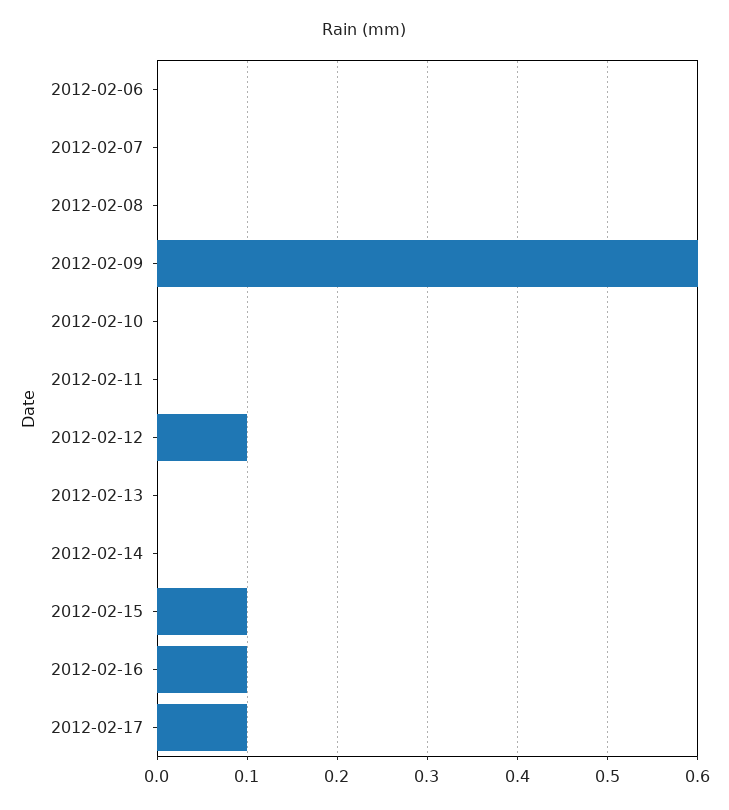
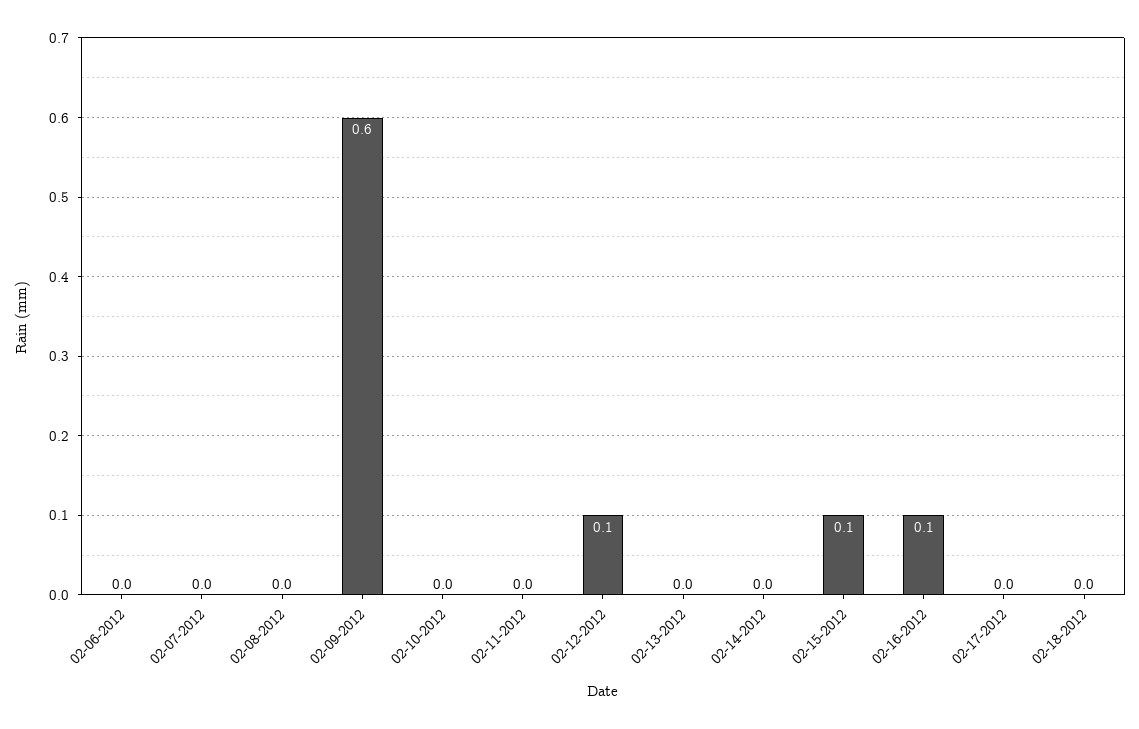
2012-02-17: 0.1 -> 0
02-18-2012: none -> 0

